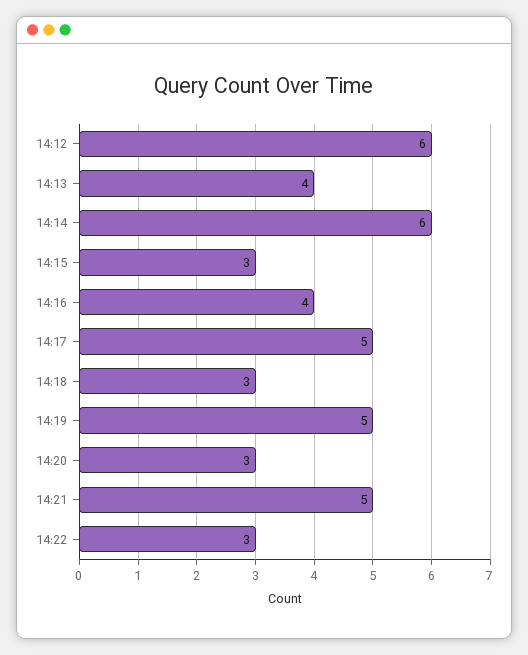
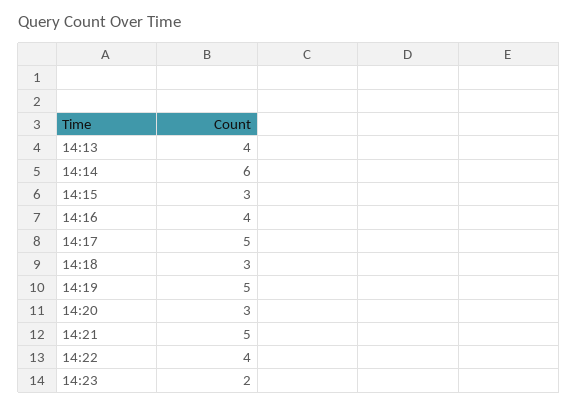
14:12: 6 -> none
14:22: 3 -> 4
14:23: none -> 2

